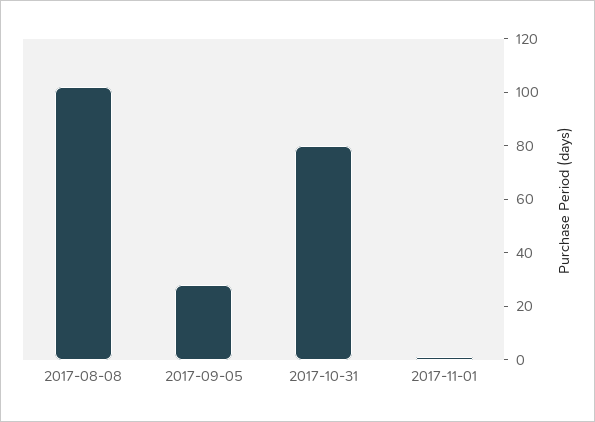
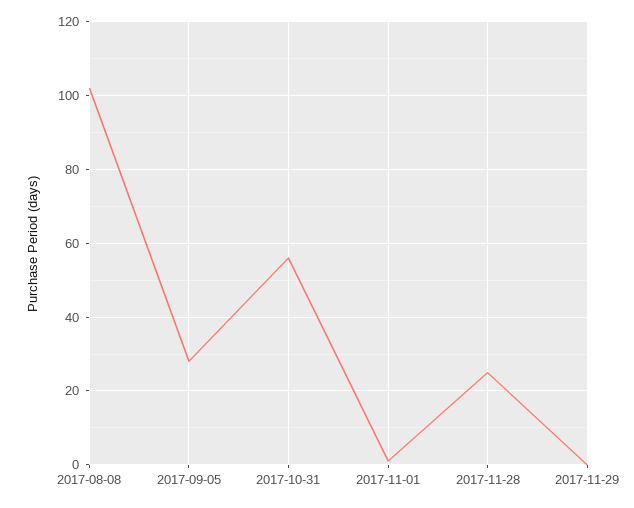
2017-10-31: 80 -> 55
2017-11-28: none -> 25
2017-11-29: none -> 0

